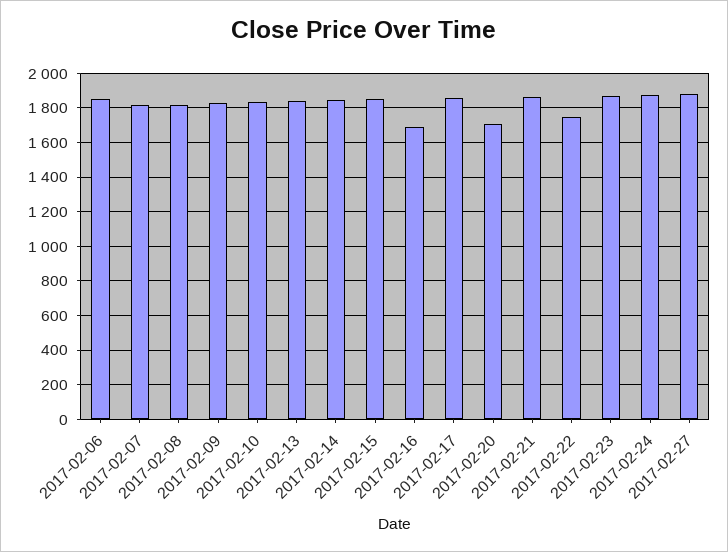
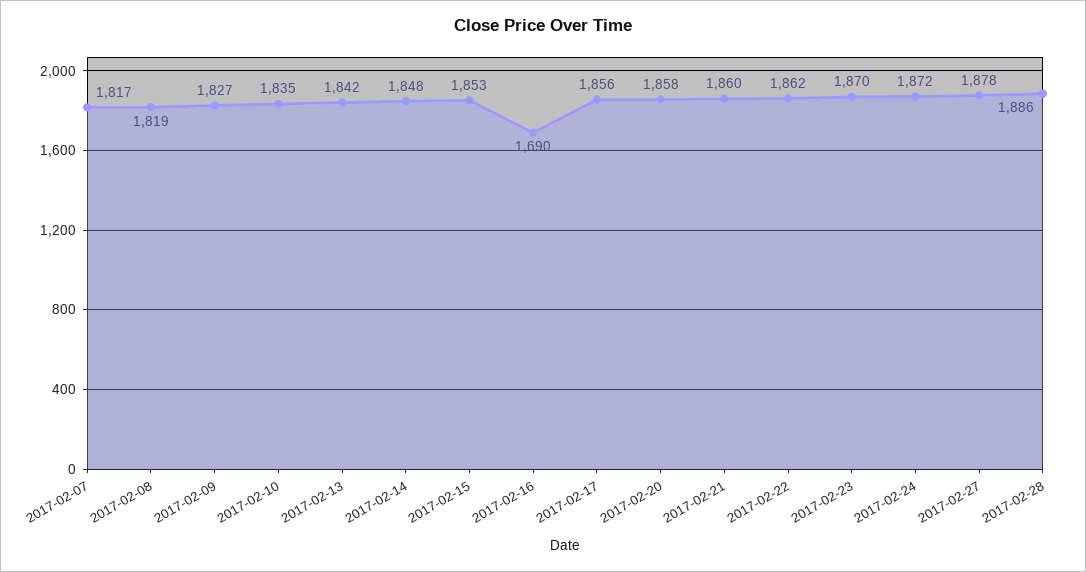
2017-02-06: 1850 -> none
2017-02-20: 1700 -> 1858
2017-02-22: 1750 -> 1862
2017-02-28: none -> 1886

